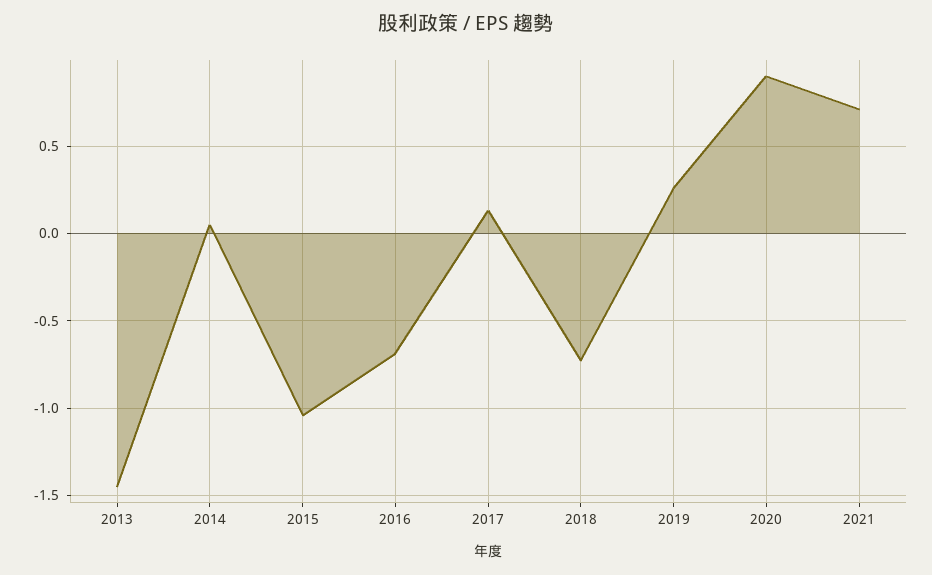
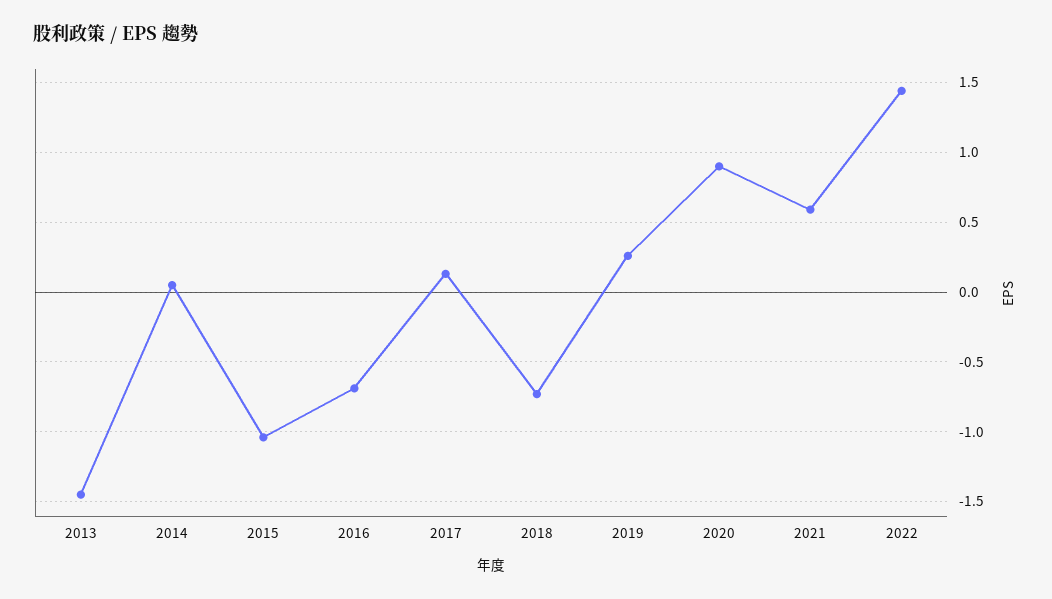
2021: 0.7 -> 0.6
2022: none -> 1.45

